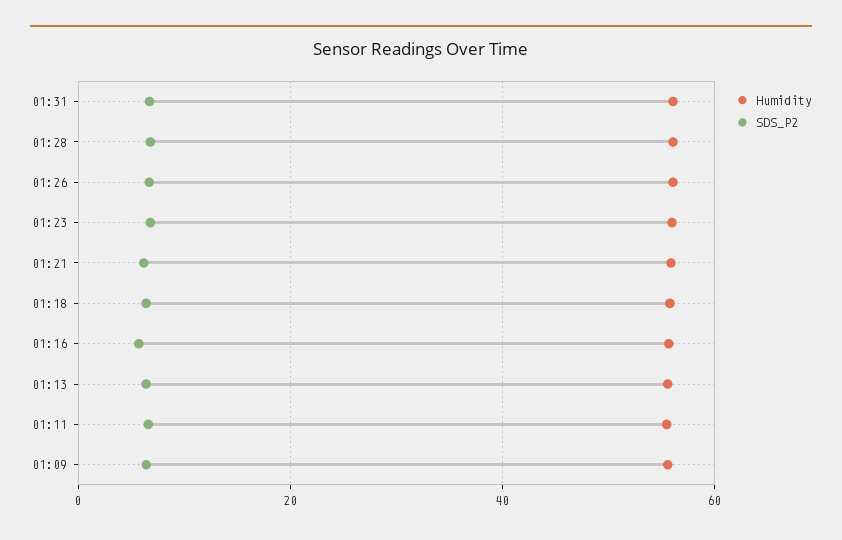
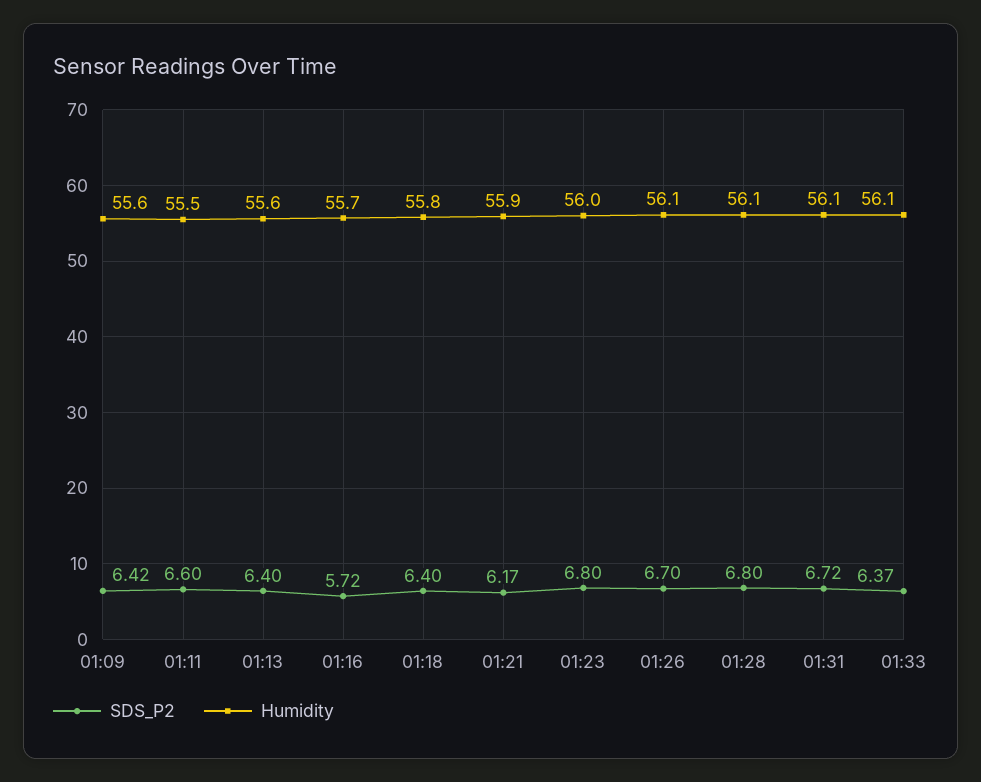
SDS_P2, 01:33: none -> 6.37
Humidity, 01:33: none -> 56.1

